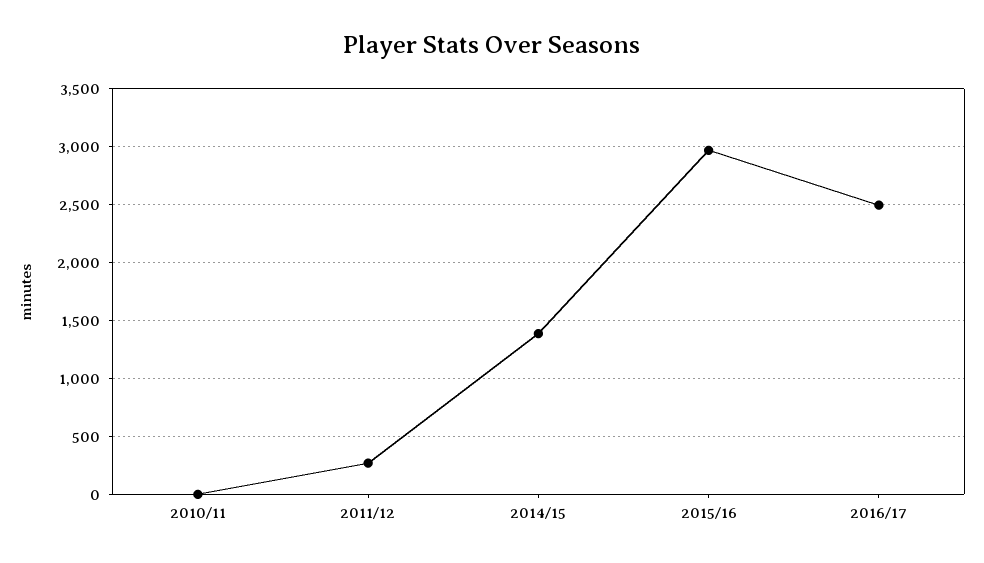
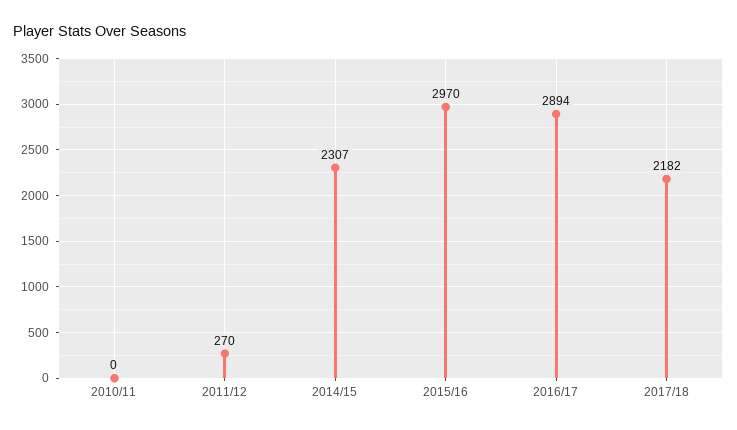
2014/15: 1400 -> 2307
2016/17: 2500 -> 2894
2017/18: none -> 2182

